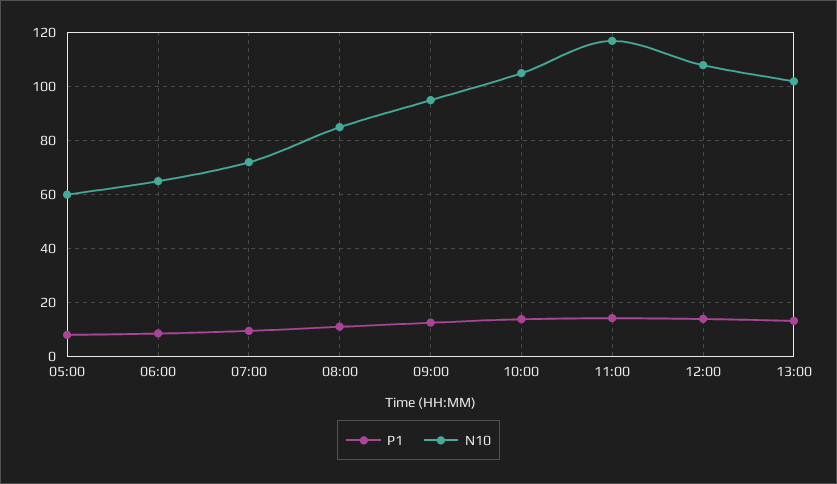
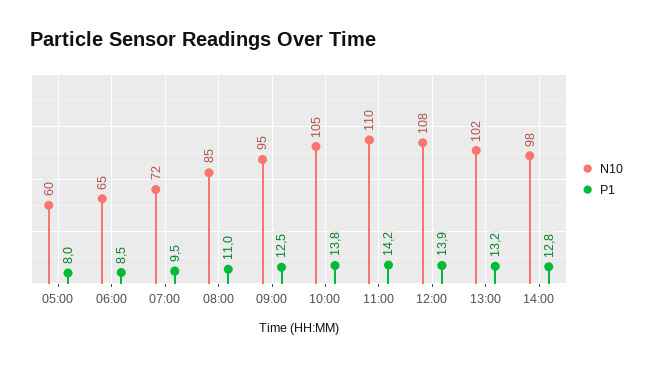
N10, 11:00: 117.5 -> 110
N10, 14:00: none -> 98
P1, 14:00: none -> 12.8

